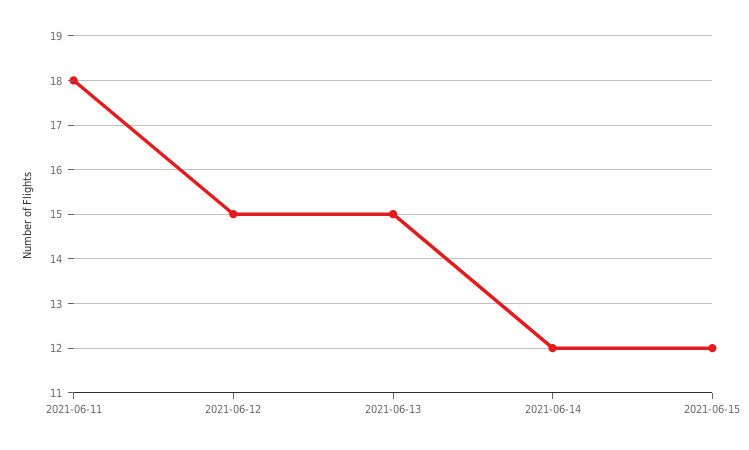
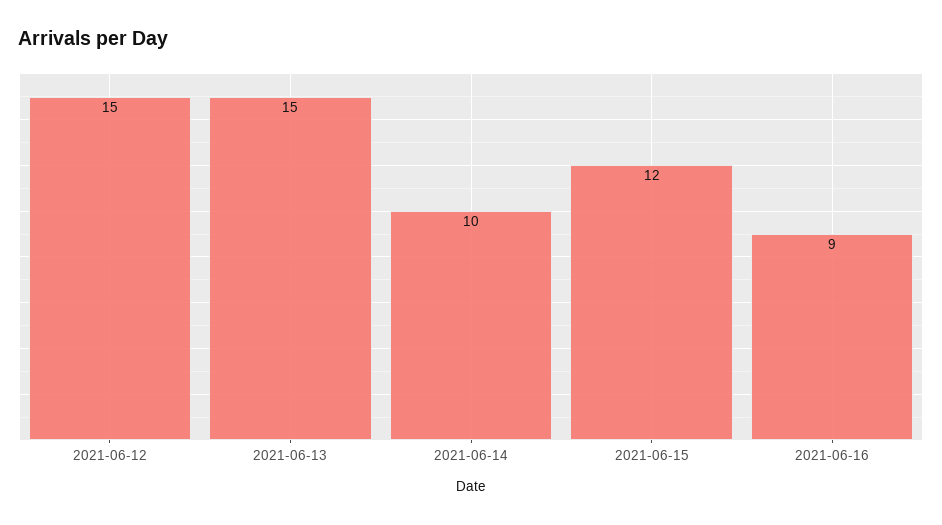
2021-06-11: 18 -> none
2021-06-14: 12 -> 10
2021-06-16: none -> 9

